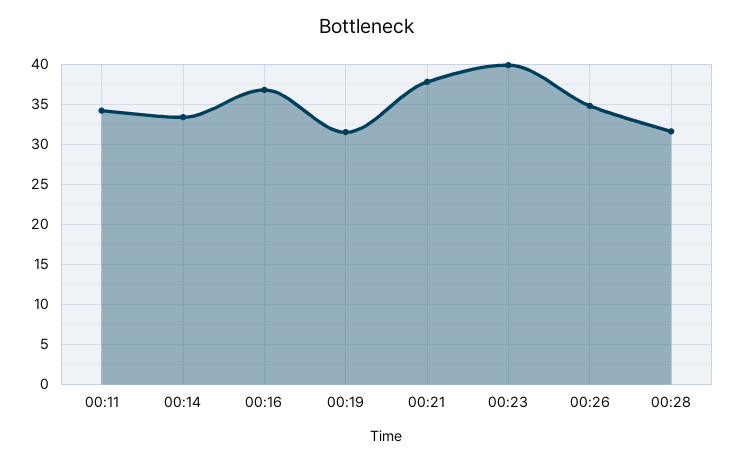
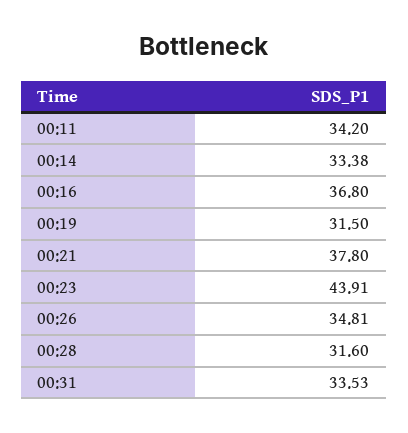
00:23: 40 -> 43.91
00:31: none -> 33.53

